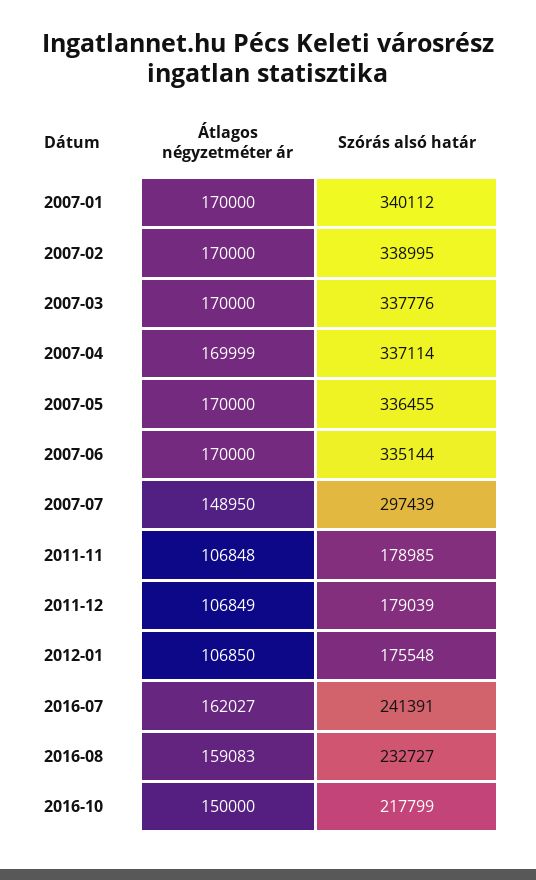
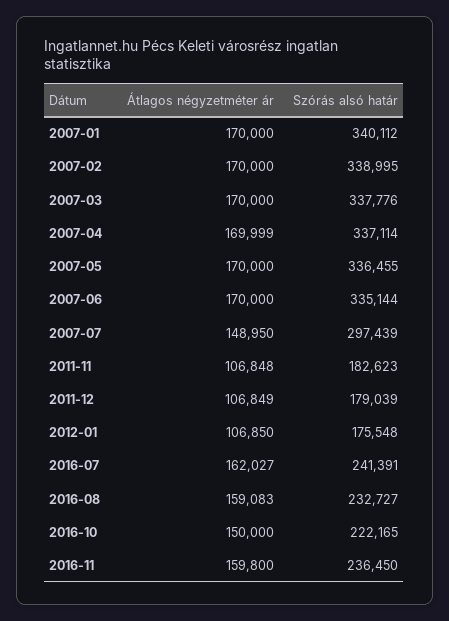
Szórás alsó határ, 2011-11: 178985 -> 182623
Szórás alsó határ, 2016-10: 217799 -> 222165
Átlagos négyzetméter ár, 2016-11: none -> 159800
Szórás alsó határ, 2016-11: none -> 236450

